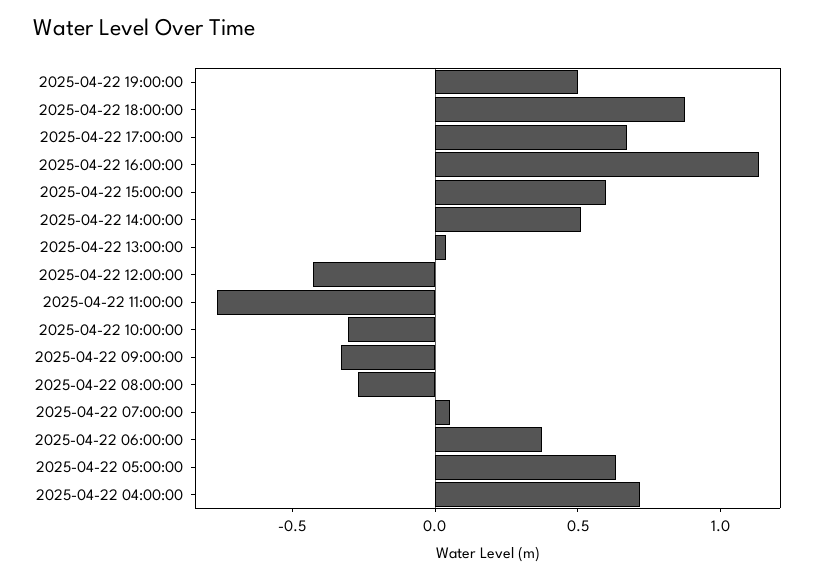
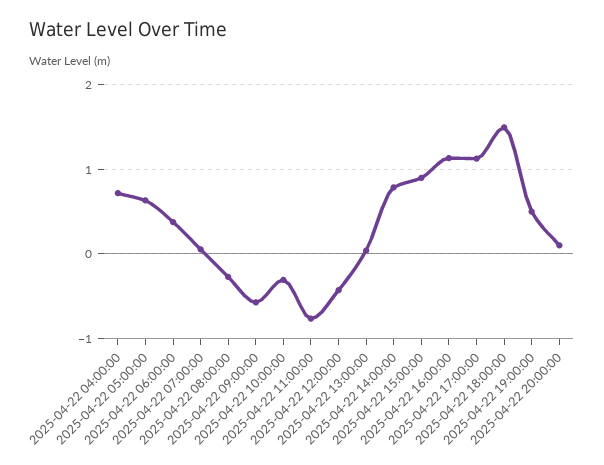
2025-04-22 18:00:00: 0.9 -> 1.5
2025-04-22 17:00:00: 0.7 -> 1.1
2025-04-22 15:00:00: 0.6 -> 0.9
2025-04-22 14:00:00: 0.5 -> 0.8
2025-04-22 09:00:00: -0.3 -> -0.6
2025-04-22 20:00:00: none -> 0.1

